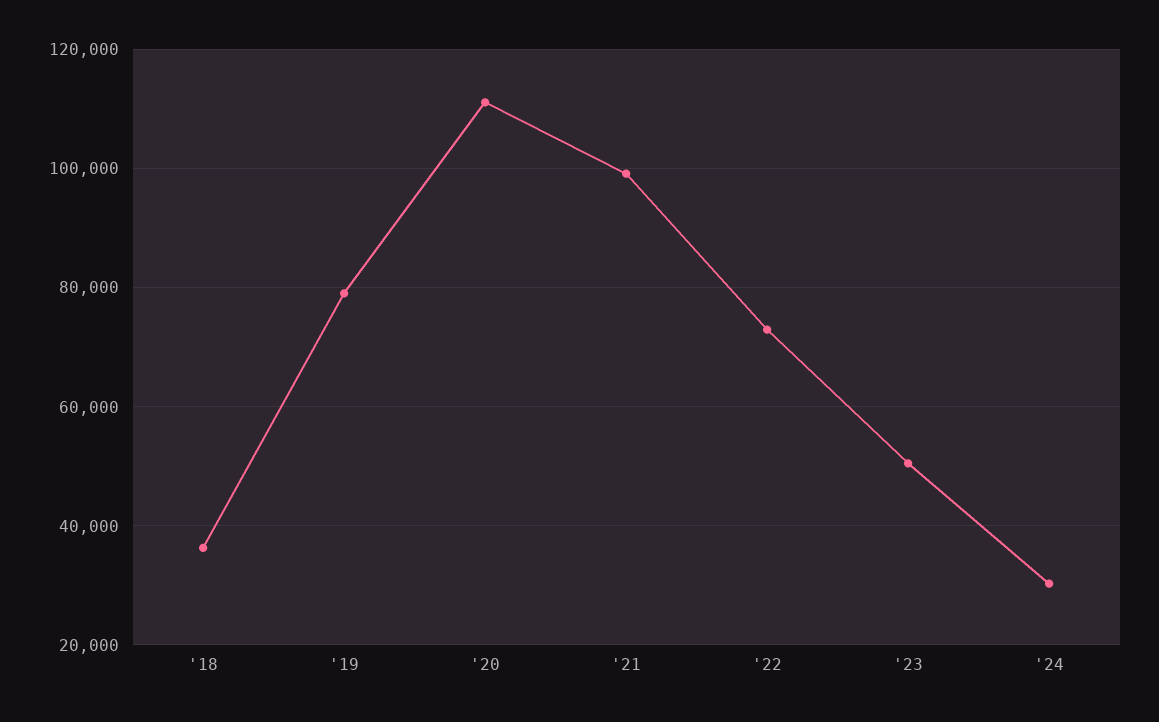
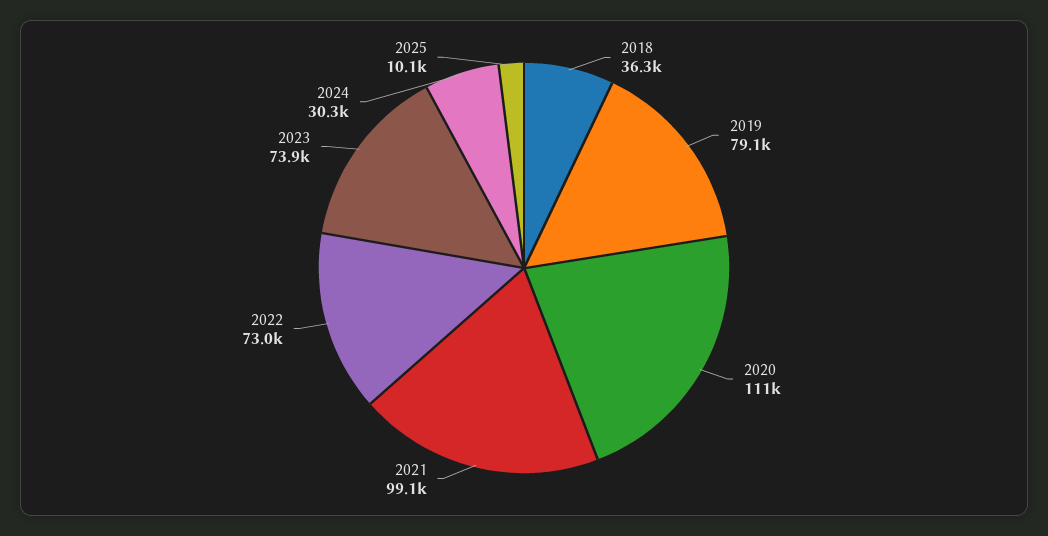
'23: 50000 -> 73900
2025: none -> 10100

